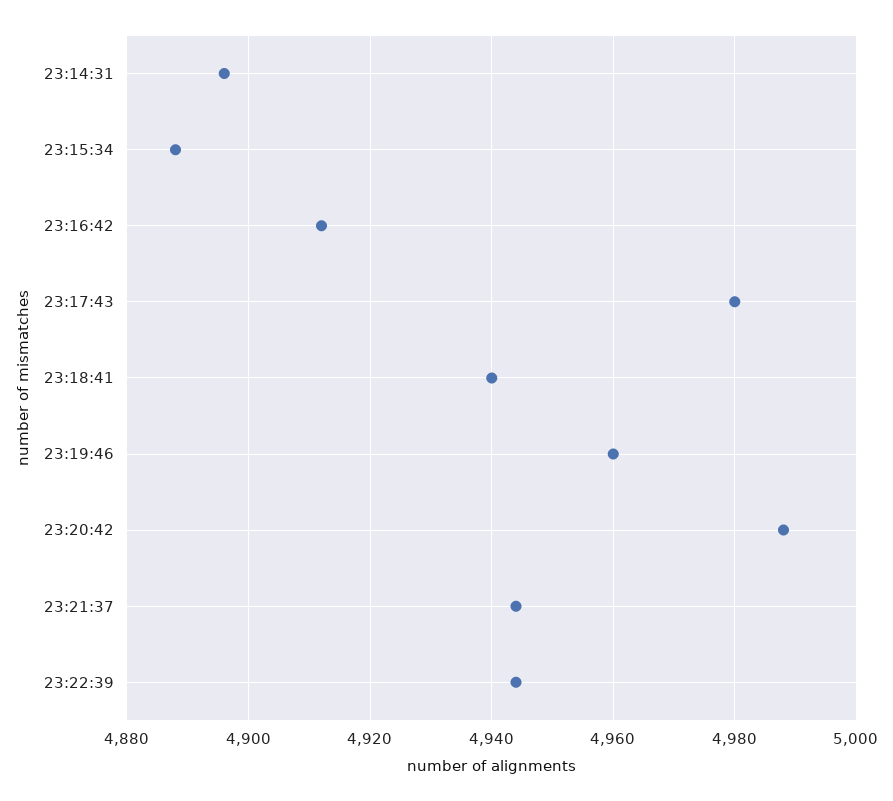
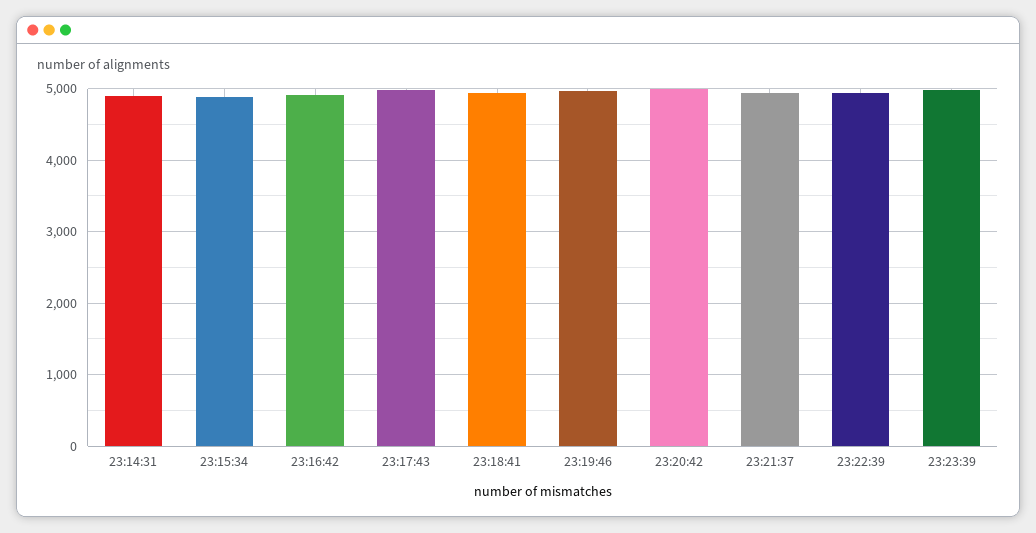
23:23:39: none -> 5000

